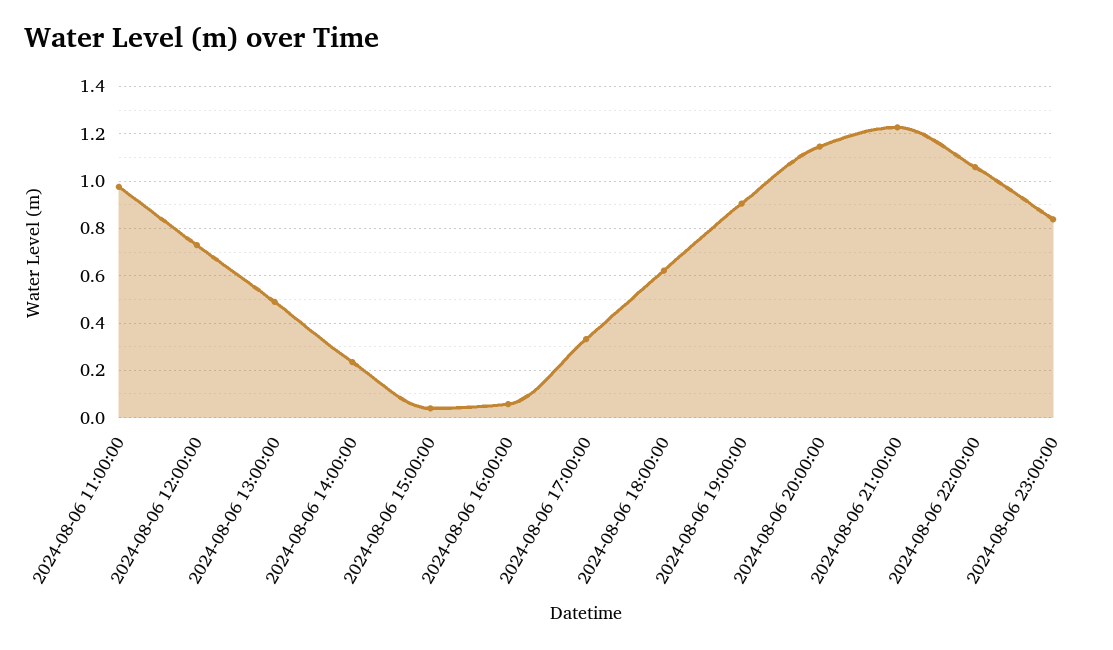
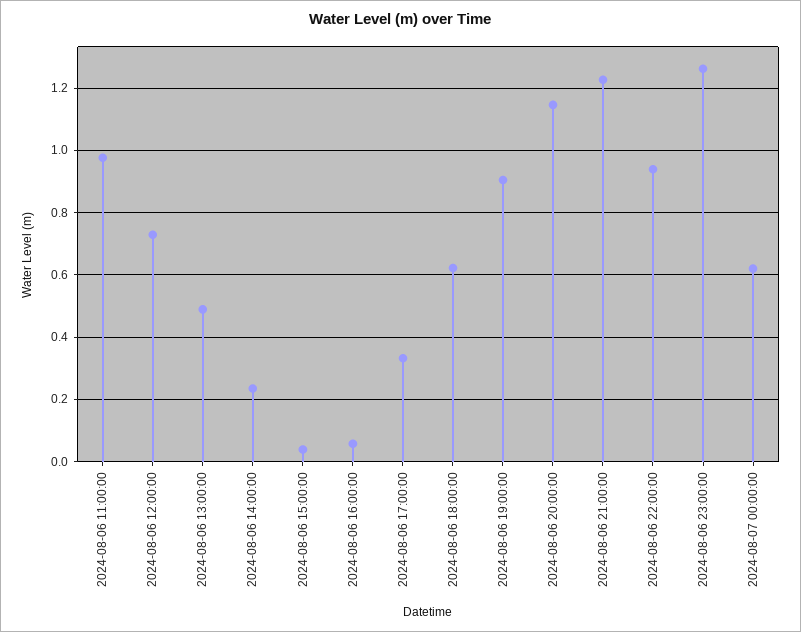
2024-08-06 22:00:00: 1.05 -> 0.94
2024-08-06 23:00:00: 0.85 -> 1.26
2024-08-07 00:00:00: none -> 0.62

